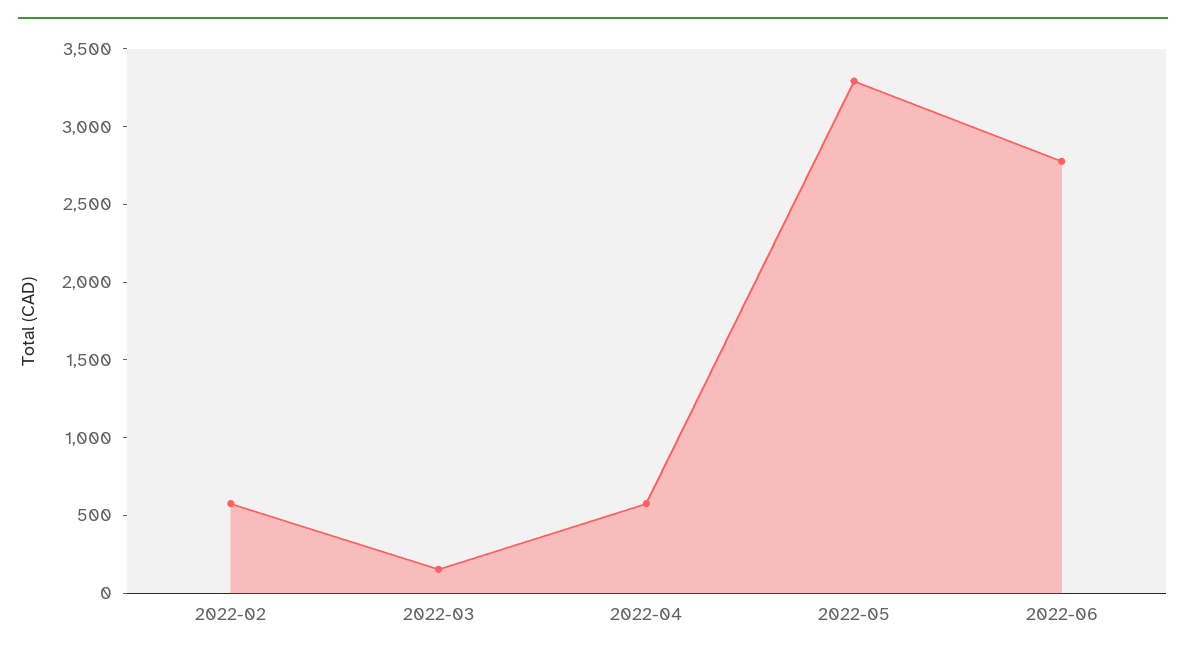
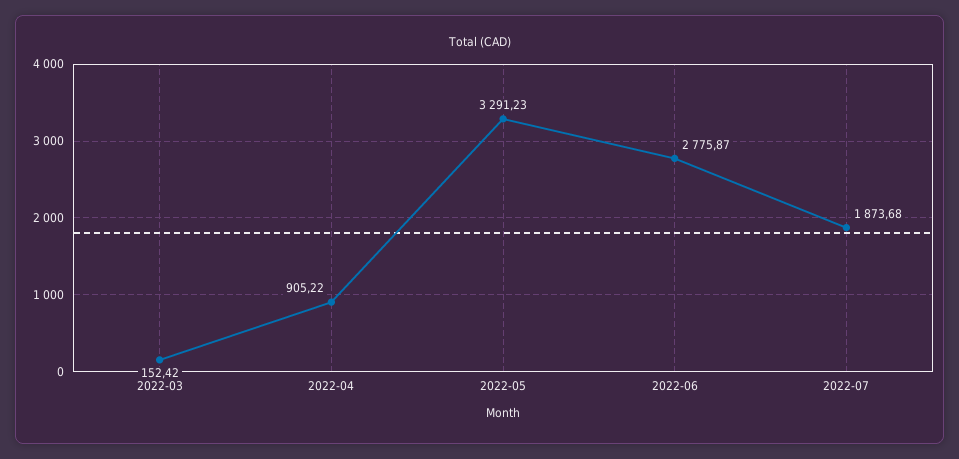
2022-02: 600 -> none
2022-04: 600 -> 905.22
2022-07: none -> 1873.68

